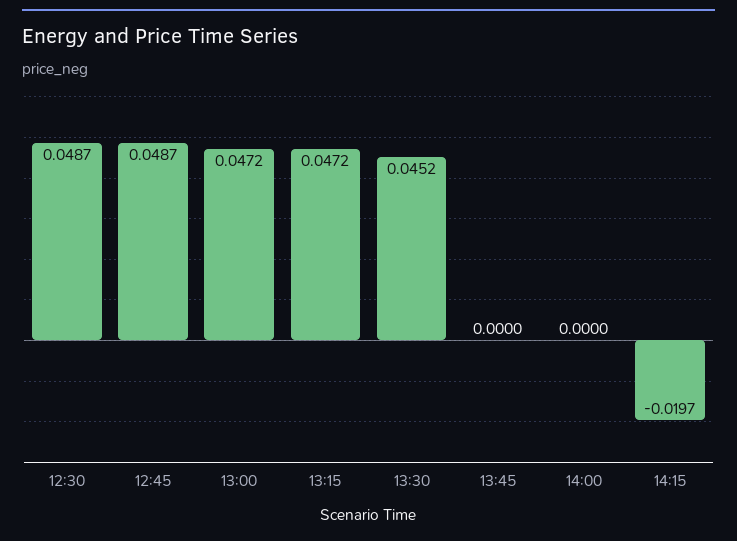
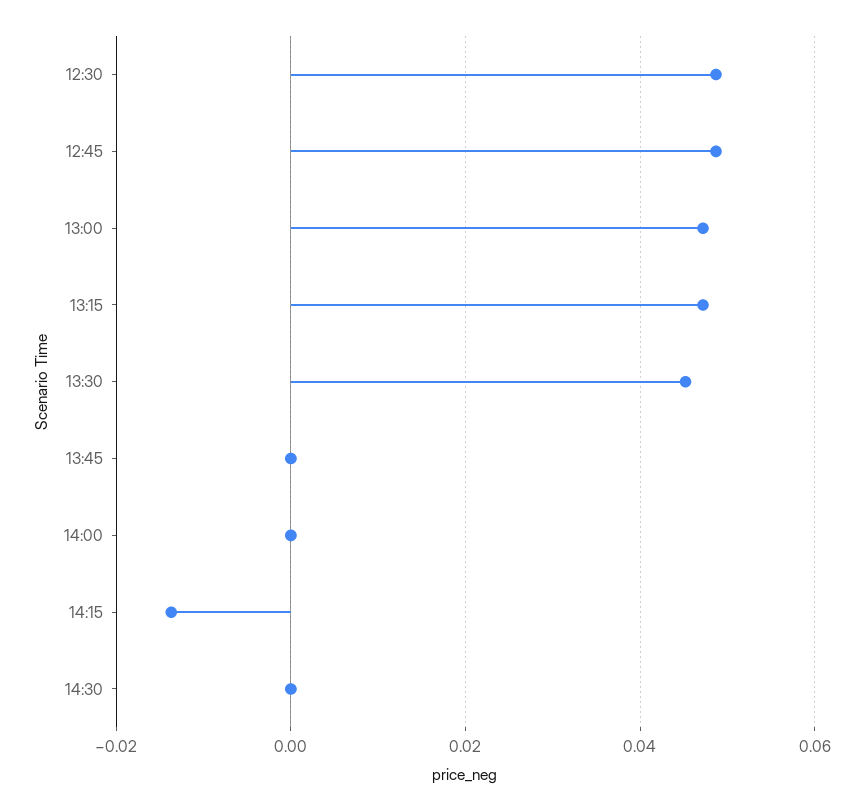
14:15: -0.0197 -> -0.014
14:30: none -> 0

